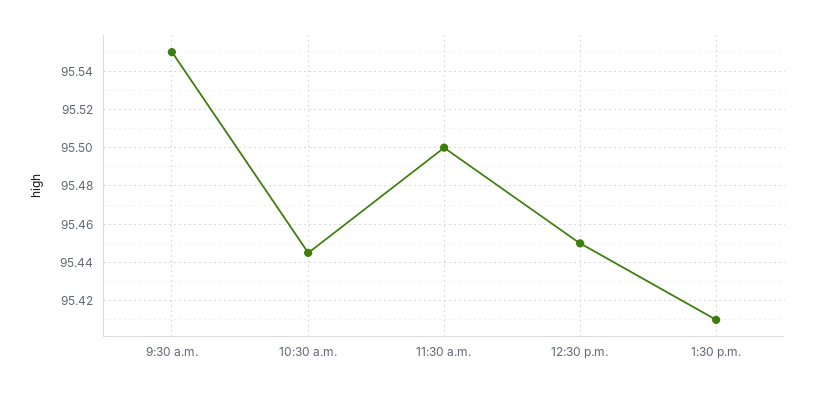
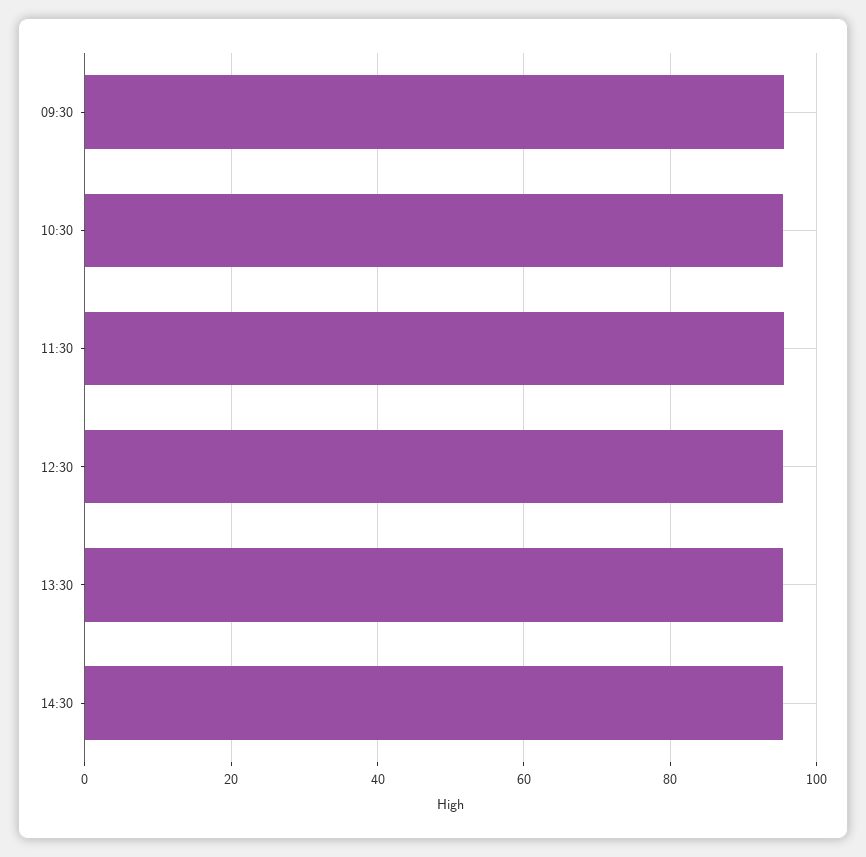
14:30: none -> 96

